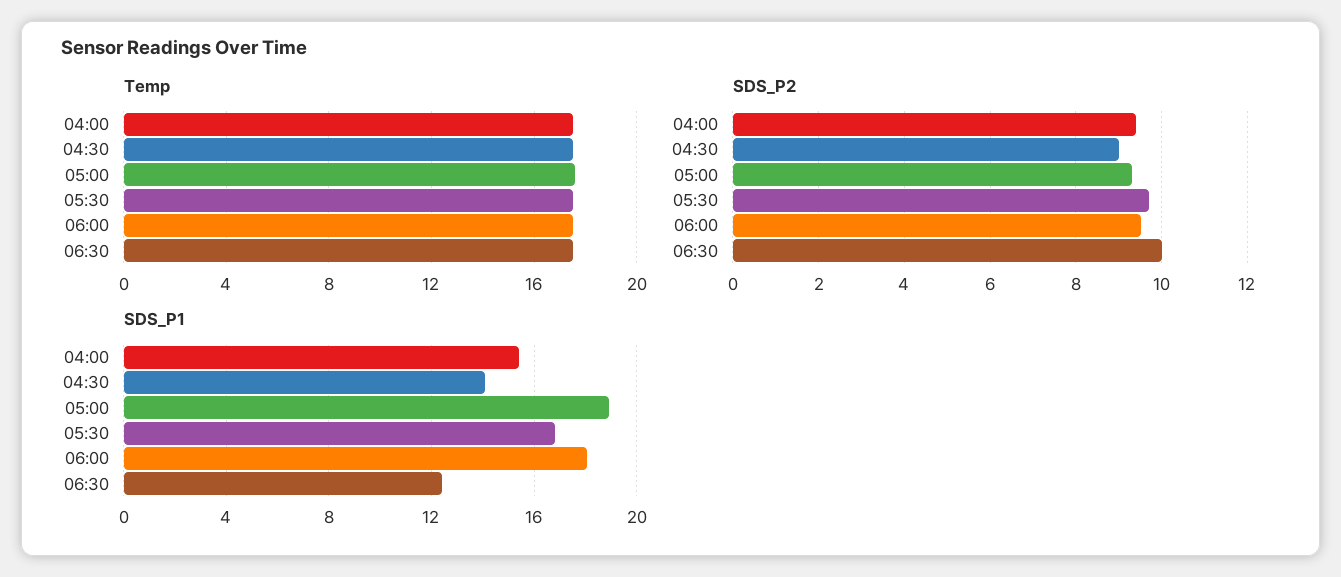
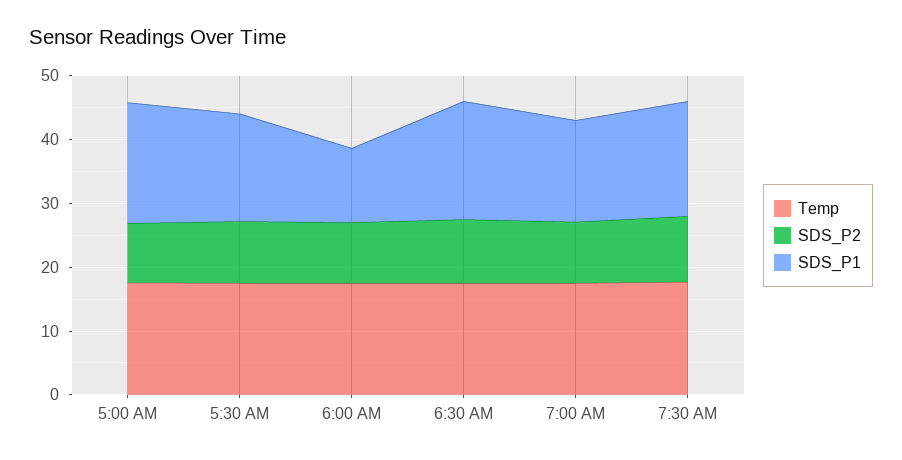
Temp, 04:00: 17.5 -> none
Temp, 04:30: 17.5 -> none
SDS_P2, 04:00: 9.4 -> none
SDS_P2, 04:30: 9 -> none
SDS_P1, 04:00: 15.5 -> none
SDS_P1, 04:30: 14 -> none
SDS_P1, 06:00: 18 -> 12
SDS_P1, 06:30: 12.5 -> 18
Temp, 7:00 AM: none -> 18
SDS_P2, 7:00 AM: none -> 10
SDS_P1, 7:00 AM: none -> 16
Temp, 7:30 AM: none -> 18
SDS_P2, 7:30 AM: none -> 10
SDS_P1, 7:30 AM: none -> 18

